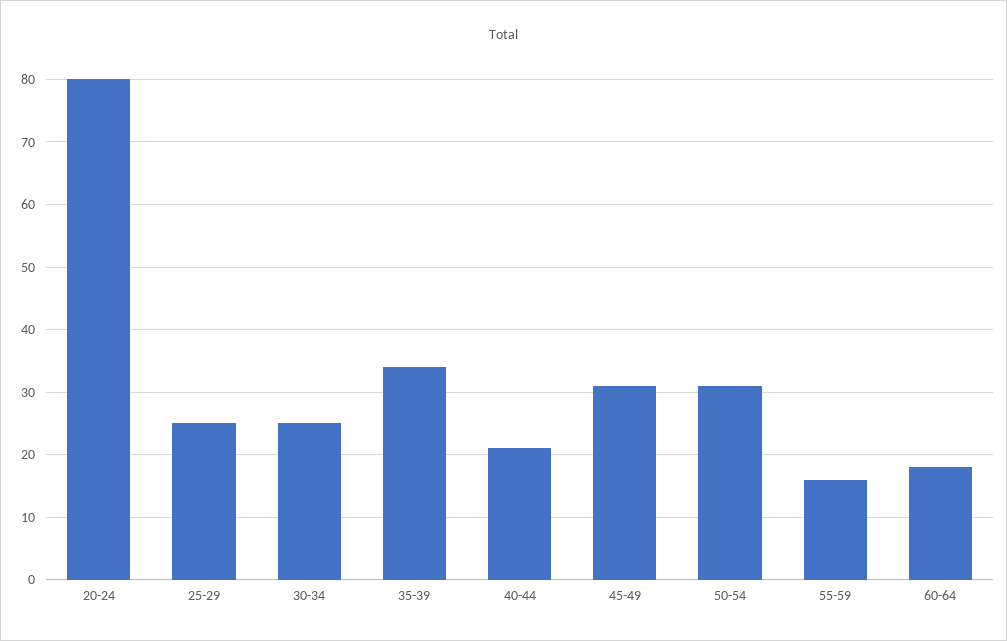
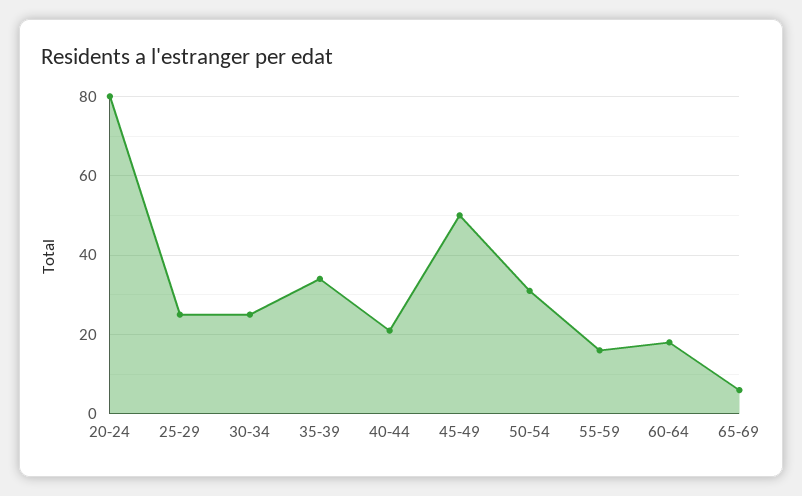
45-49: 31 -> 50
65-69: none -> 5

